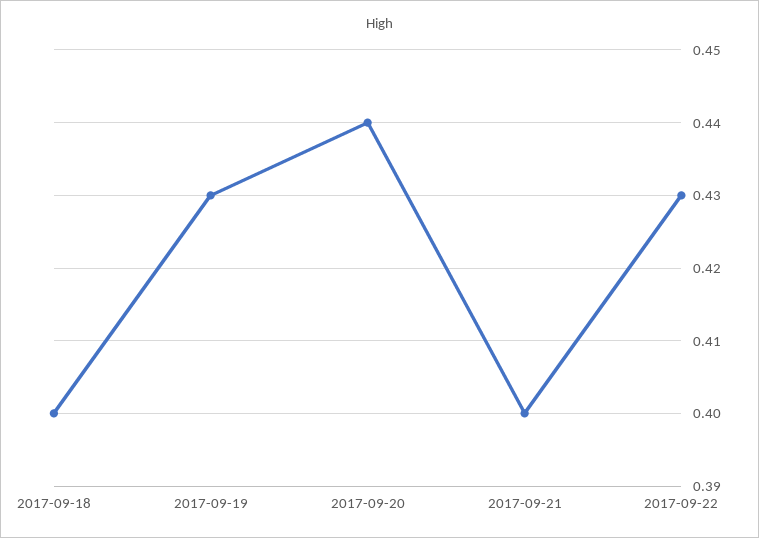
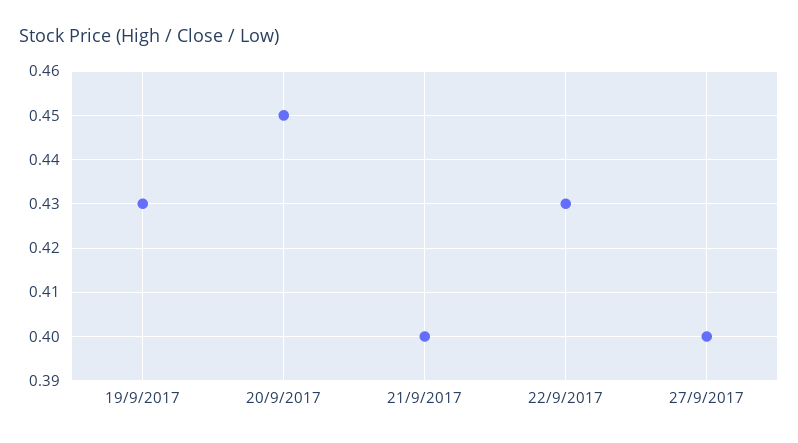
2017-09-18: 0.4 -> none
2017-09-20: 0.44 -> 0.45
27/9/2017: none -> 0.4

